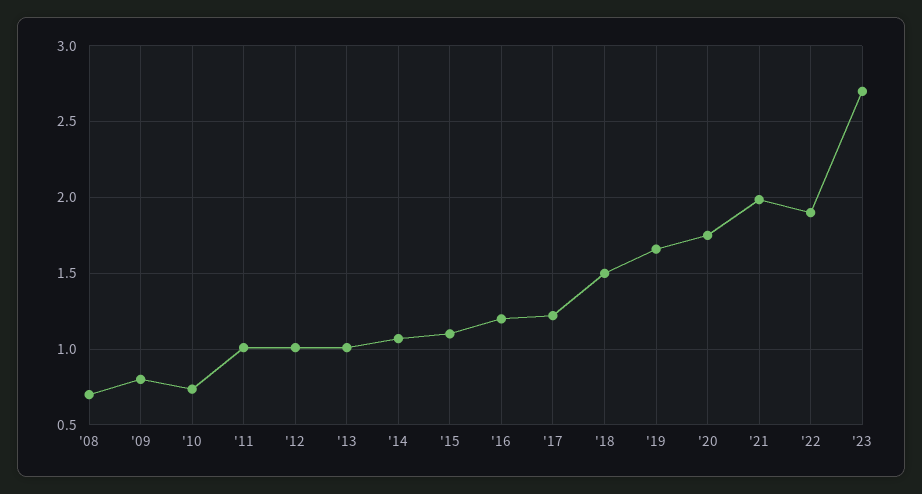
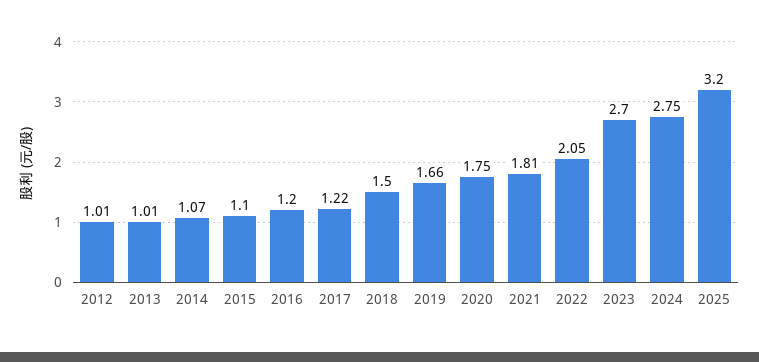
'08: 0.7 -> none
'09: 0.8 -> none
'10: 0.75 -> none
'11: 1 -> none
'21: 2 -> 1.81
'22: 1.9 -> 2.05
2024: none -> 2.75
2025: none -> 3.2

